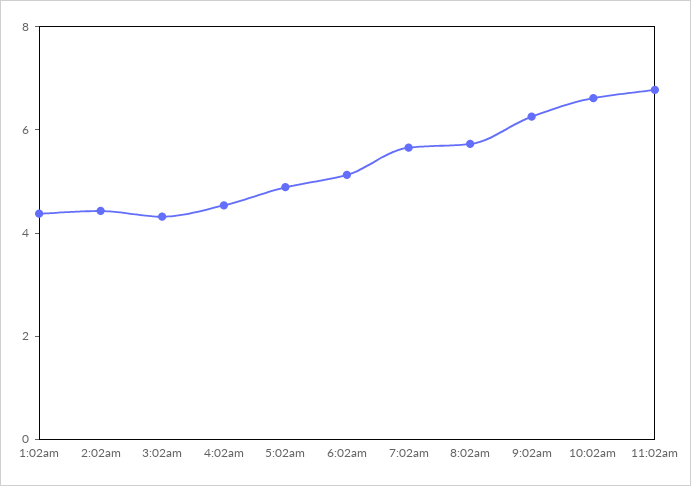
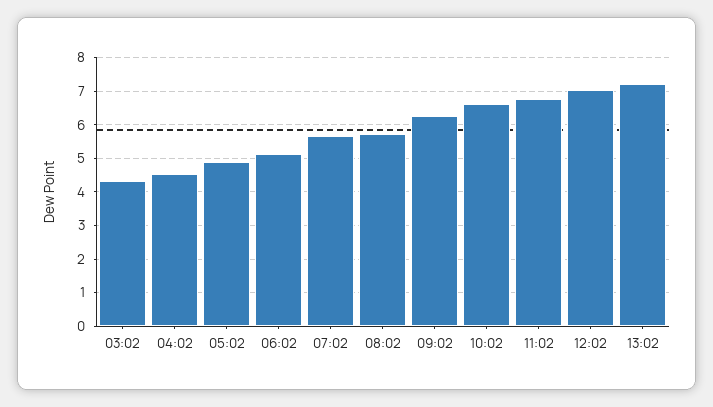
1:02am: 4.5 -> none
2:02am: 4.5 -> none
12:02: none -> 7
13:02: none -> 7.2

